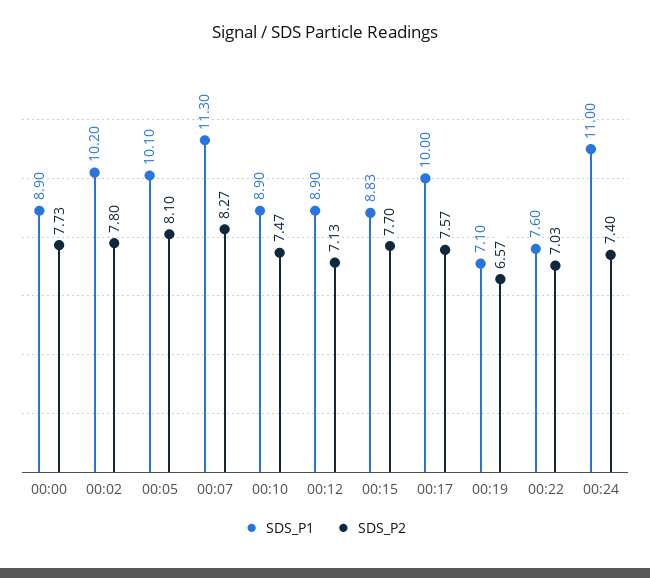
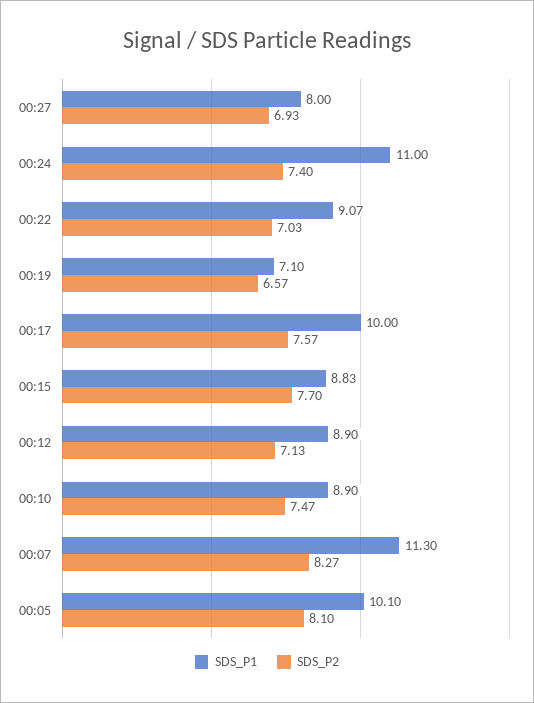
SDS_P1, 00:00: 8.9 -> none
SDS_P2, 00:00: 7.73 -> none
SDS_P1, 00:02: 10.2 -> none
SDS_P2, 00:02: 7.8 -> none
SDS_P1, 00:22: 7.6 -> 9.07
SDS_P1, 00:27: none -> 8
SDS_P2, 00:27: none -> 6.93

